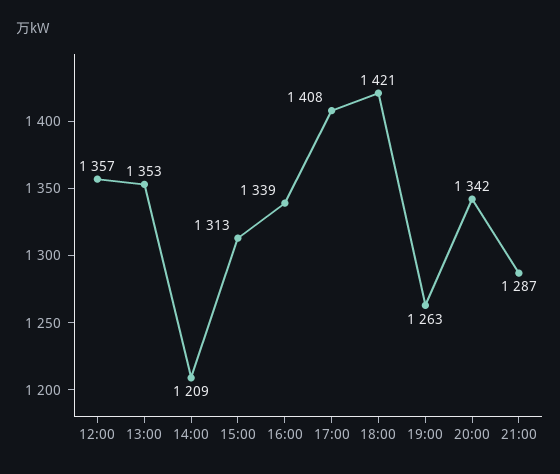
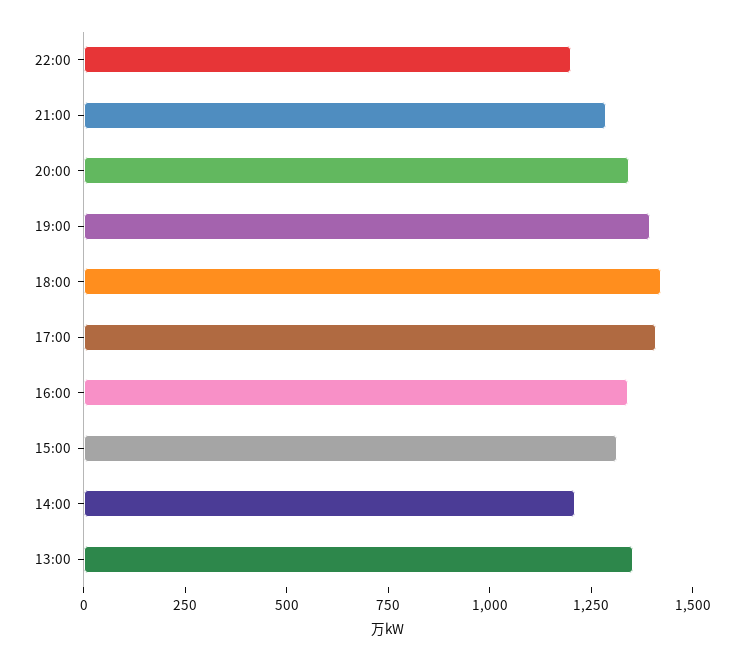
12:00: 1357 -> none
19:00: 1263 -> 1400
22:00: none -> 1200

